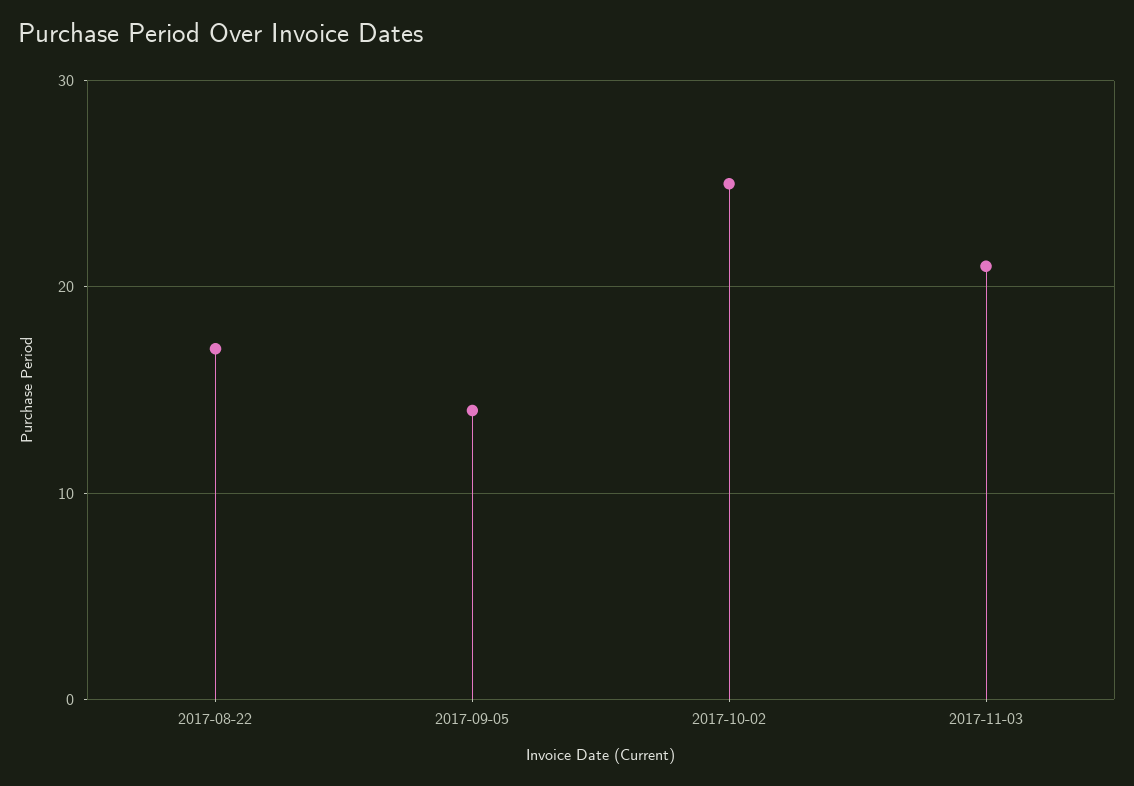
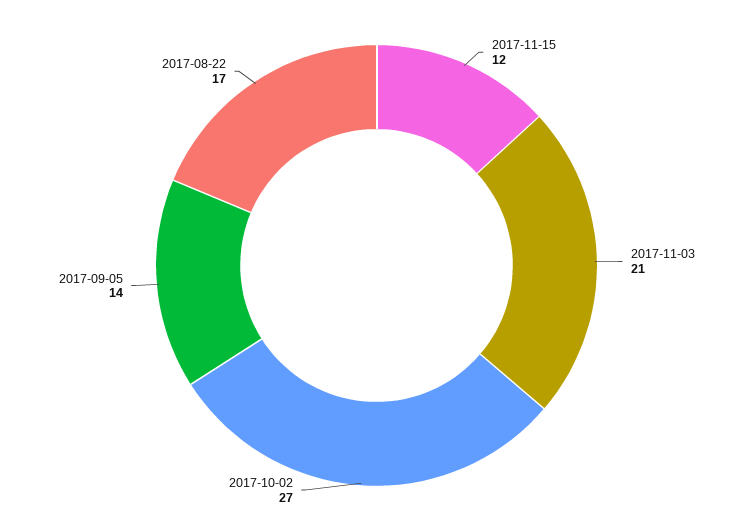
2017-10-02: 25 -> 27
2017-11-15: none -> 12

